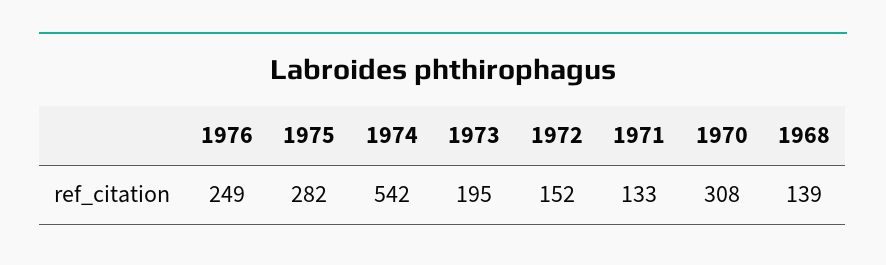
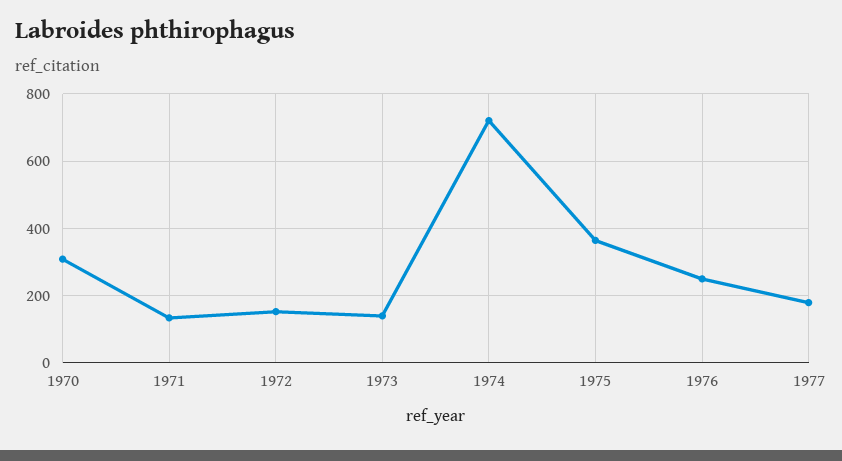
1975: 282 -> 360
1974: 542 -> 720
1973: 195 -> 140
1968: 139 -> none
1977: none -> 180

